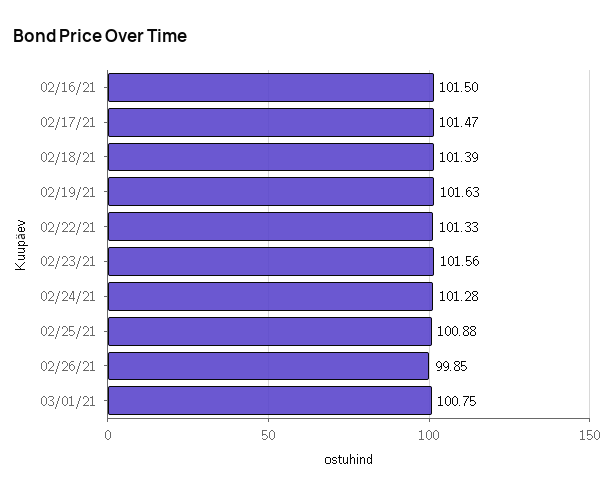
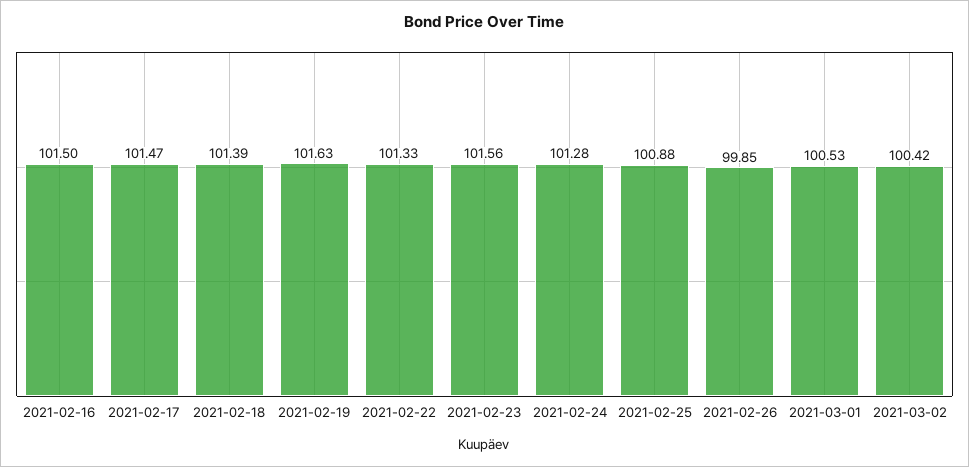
03/01/21: 100.75 -> 100.53
2021-03-02: none -> 100.42

